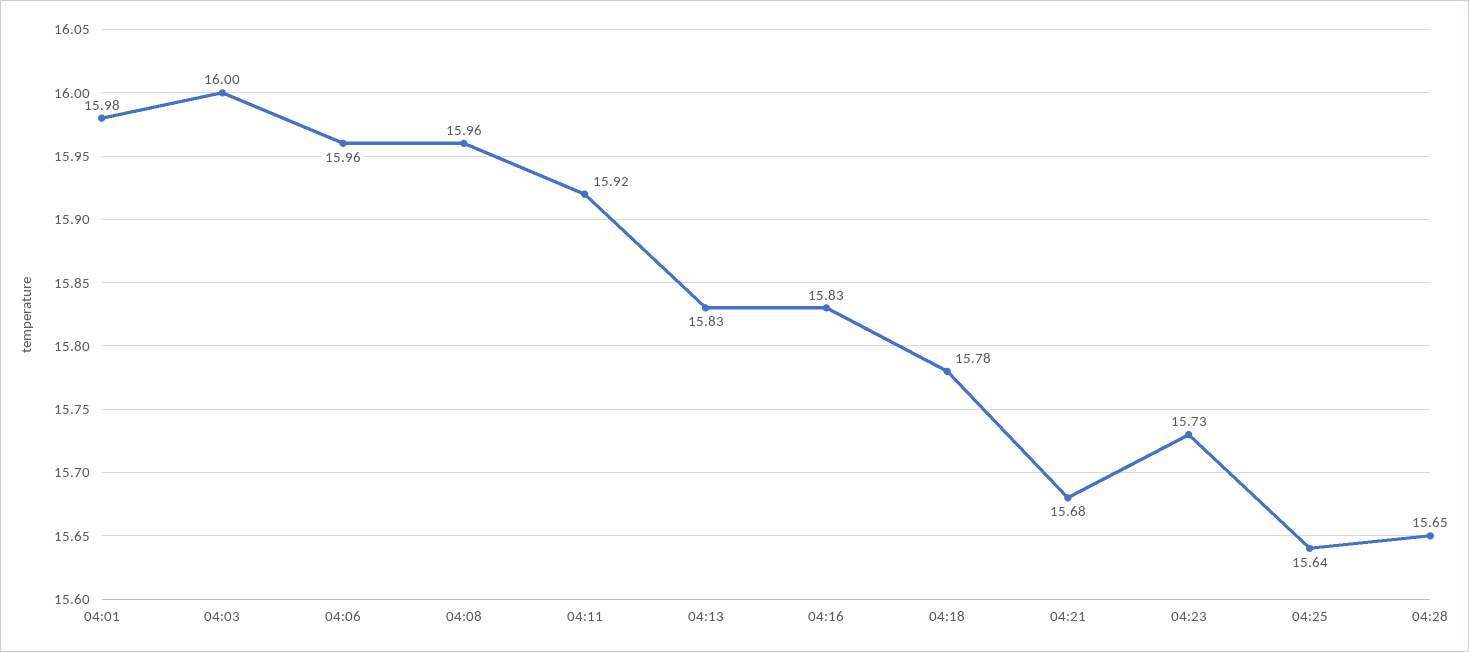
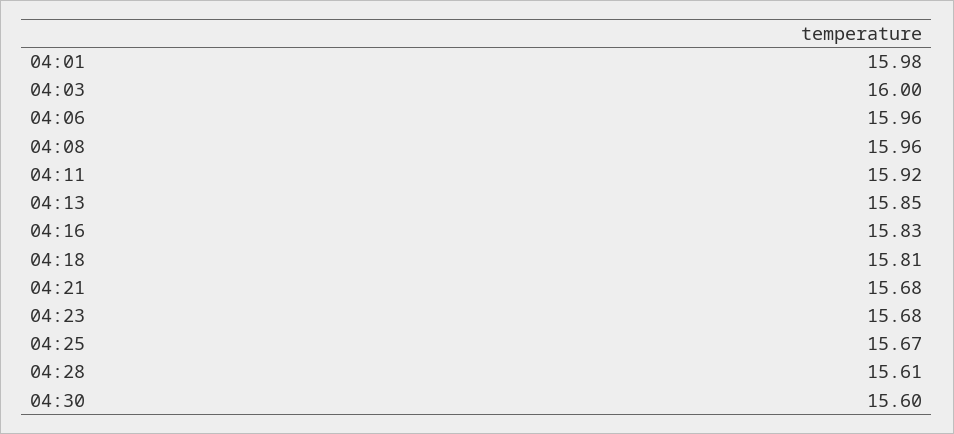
04:13: 15.83 -> 15.85
04:18: 15.78 -> 15.81
04:23: 15.73 -> 15.68
04:25: 15.64 -> 15.67
04:28: 15.65 -> 15.61
04:30: none -> 15.6

